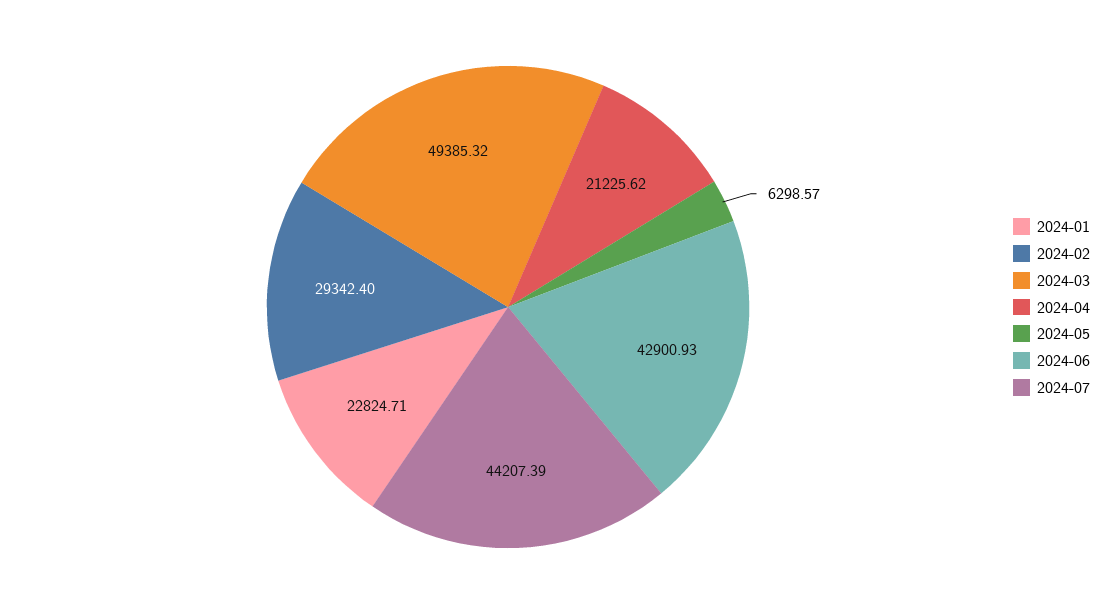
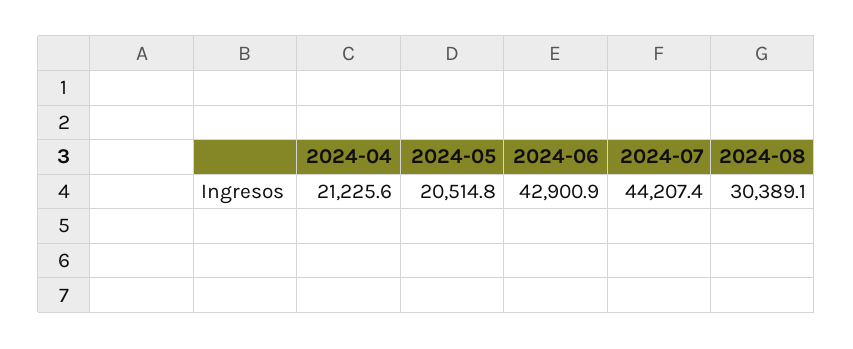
2024-01: 22824.71 -> none
2024-02: 29342.4 -> none
2024-03: 49385.32 -> none
2024-05: 6298.57 -> 20514.8
2024-08: none -> 30389.1

